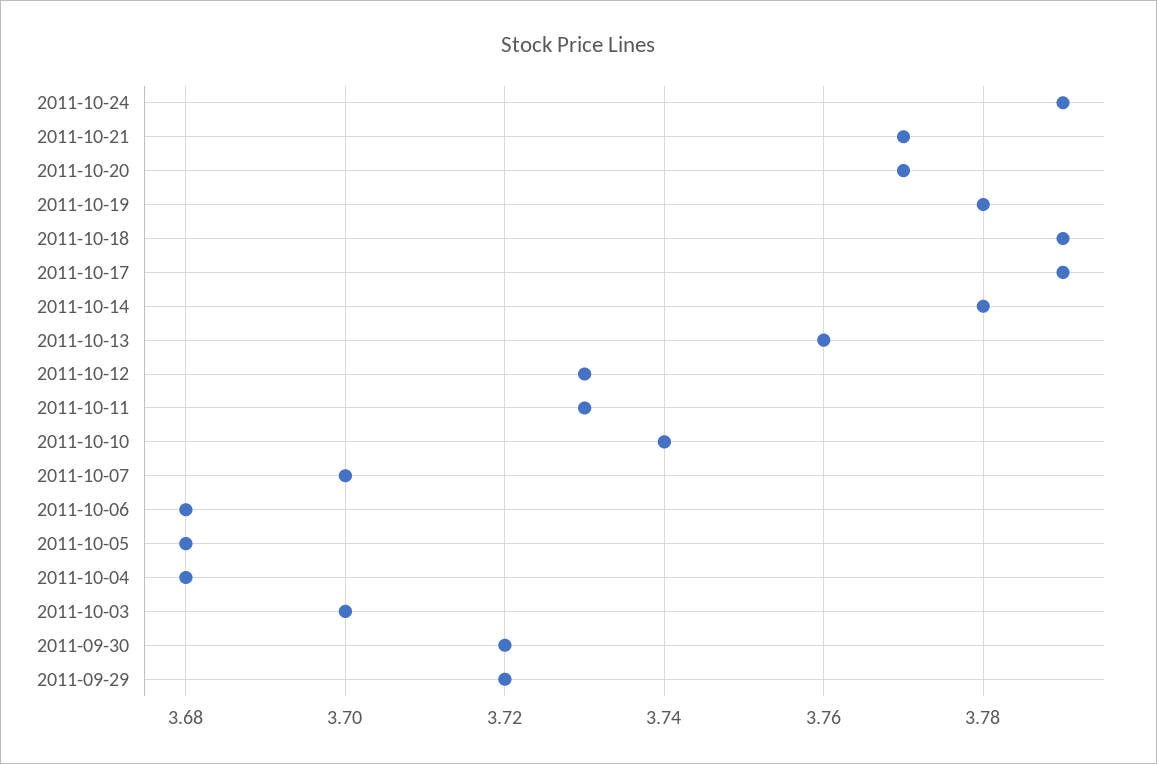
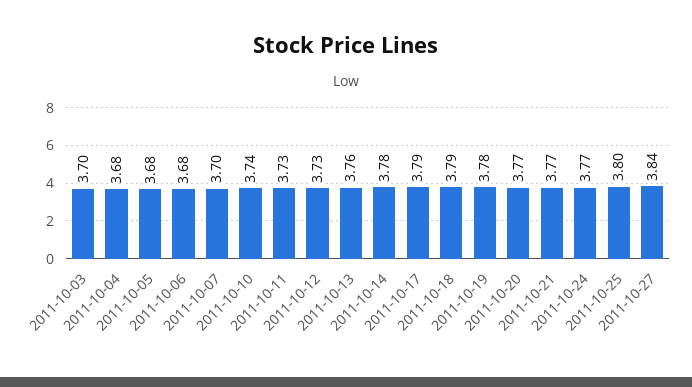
2011-10-24: 3.79 -> 3.77
2011-09-30: 3.72 -> none
2011-09-29: 3.72 -> none
2011-10-25: none -> 3.8
2011-10-27: none -> 3.84

